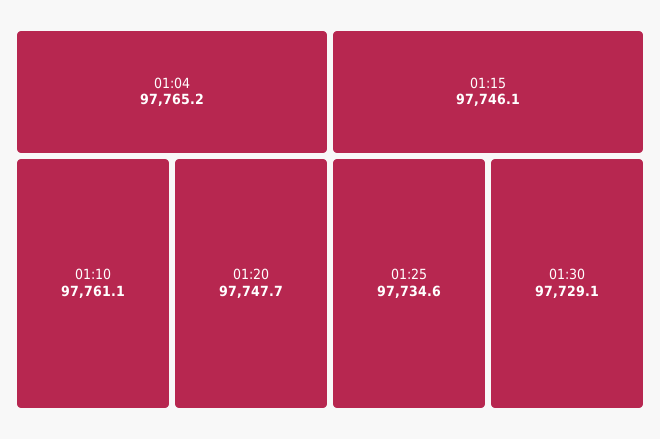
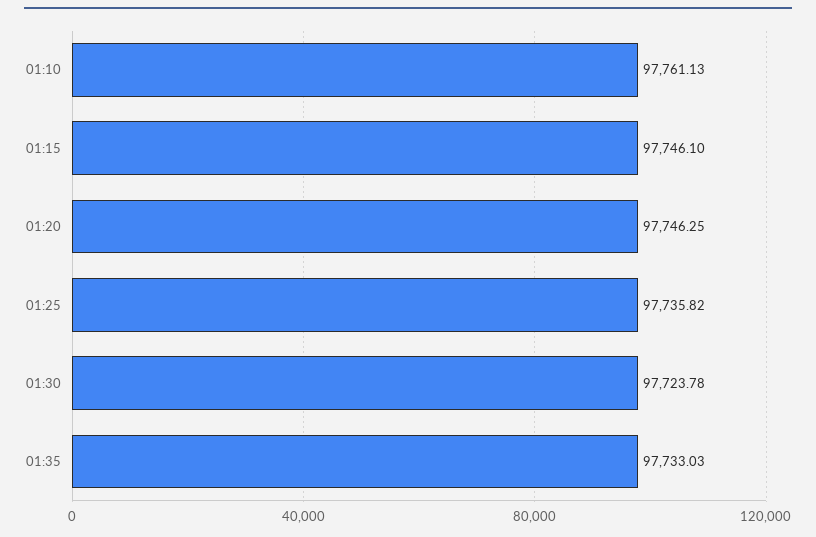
01:04: 97765.2 -> none
01:20: 97747.7 -> 97746.25
01:25: 97734.6 -> 97735.82
01:30: 97729.1 -> 97723.78
01:35: none -> 97733.03

